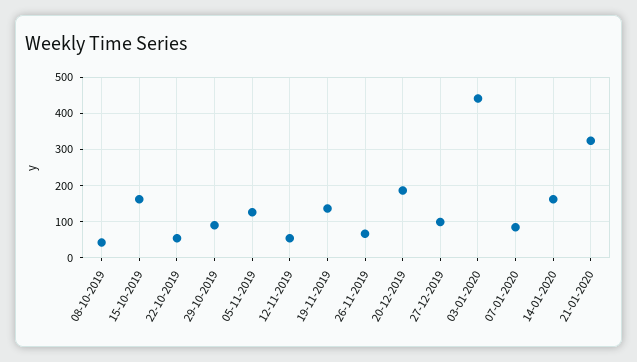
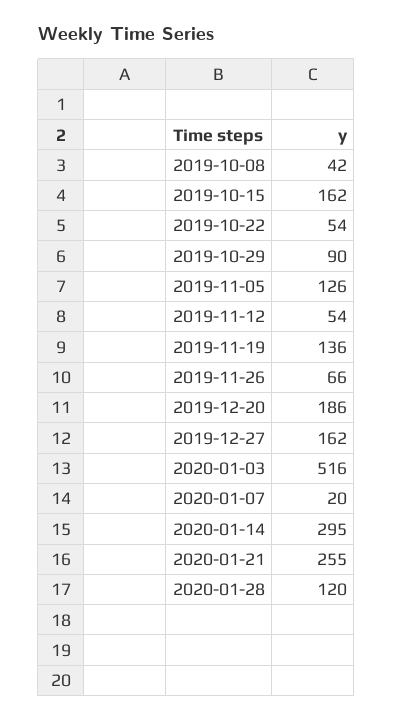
27-12-2019: 100 -> 162
03-01-2020: 440 -> 516
07-01-2020: 80 -> 20
14-01-2020: 160 -> 295
21-01-2020: 320 -> 255
2020-01-28: none -> 120

